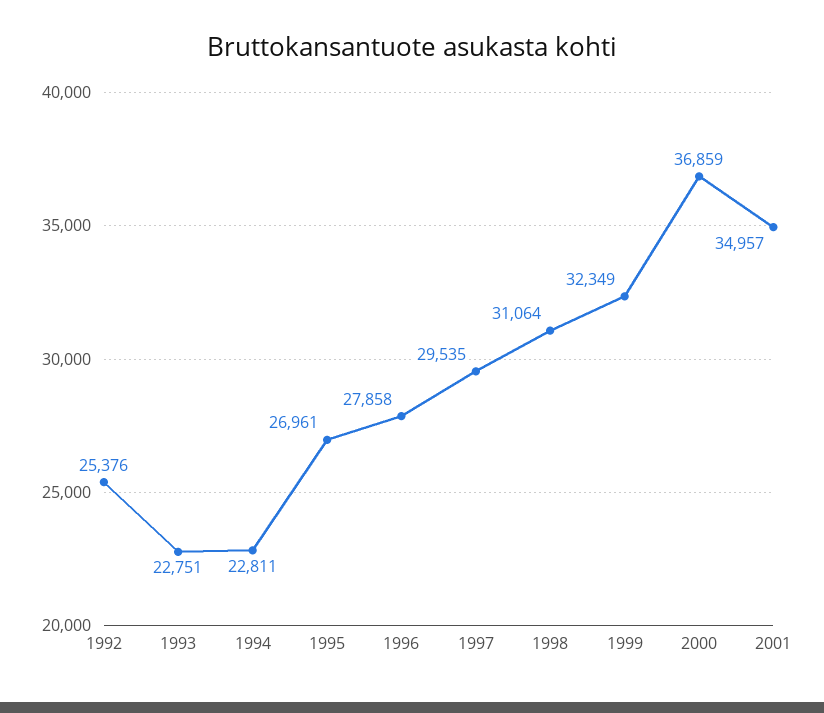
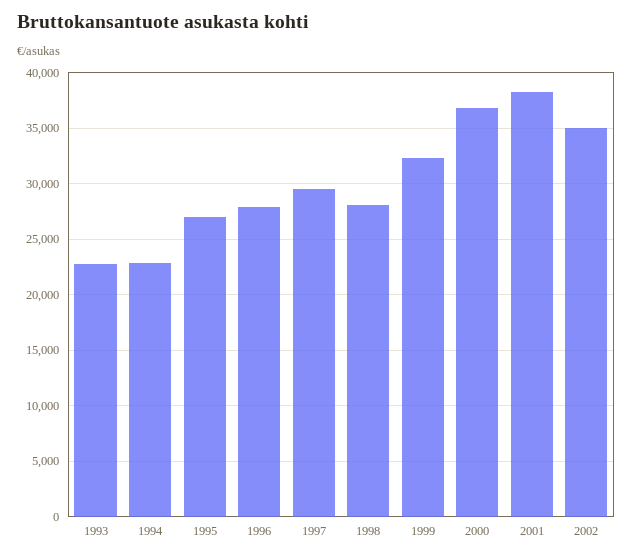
1992: 25376 -> none
1998: 31064 -> 28000
2001: 34957 -> 38000
2002: none -> 35000

